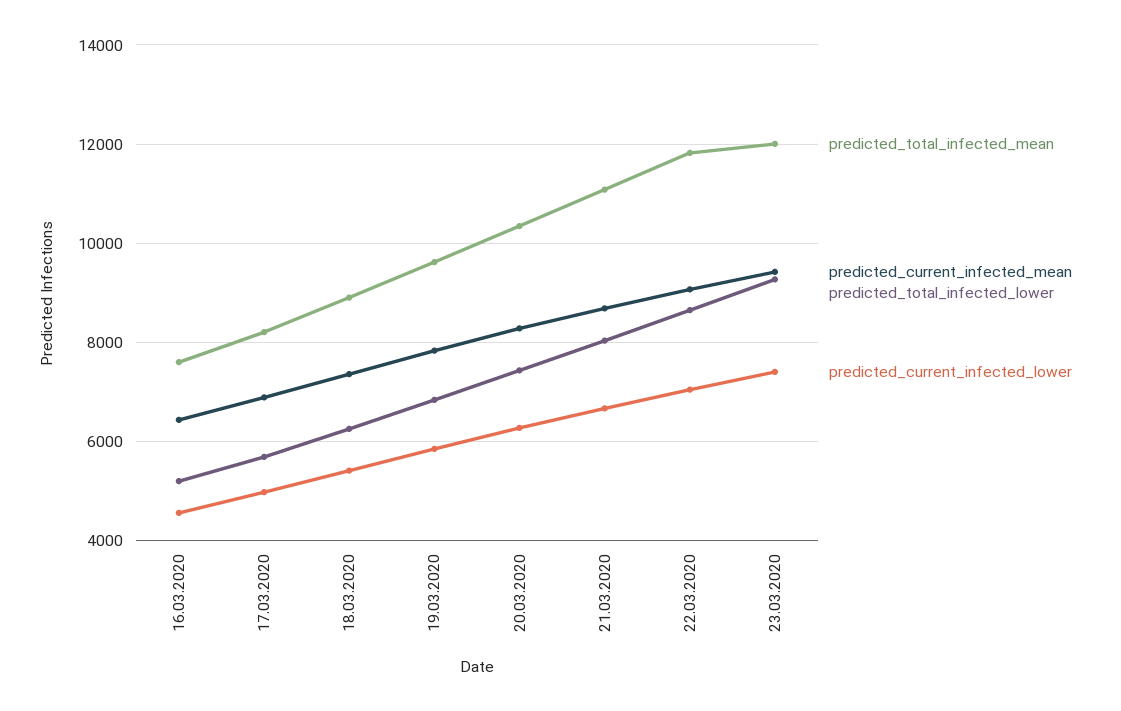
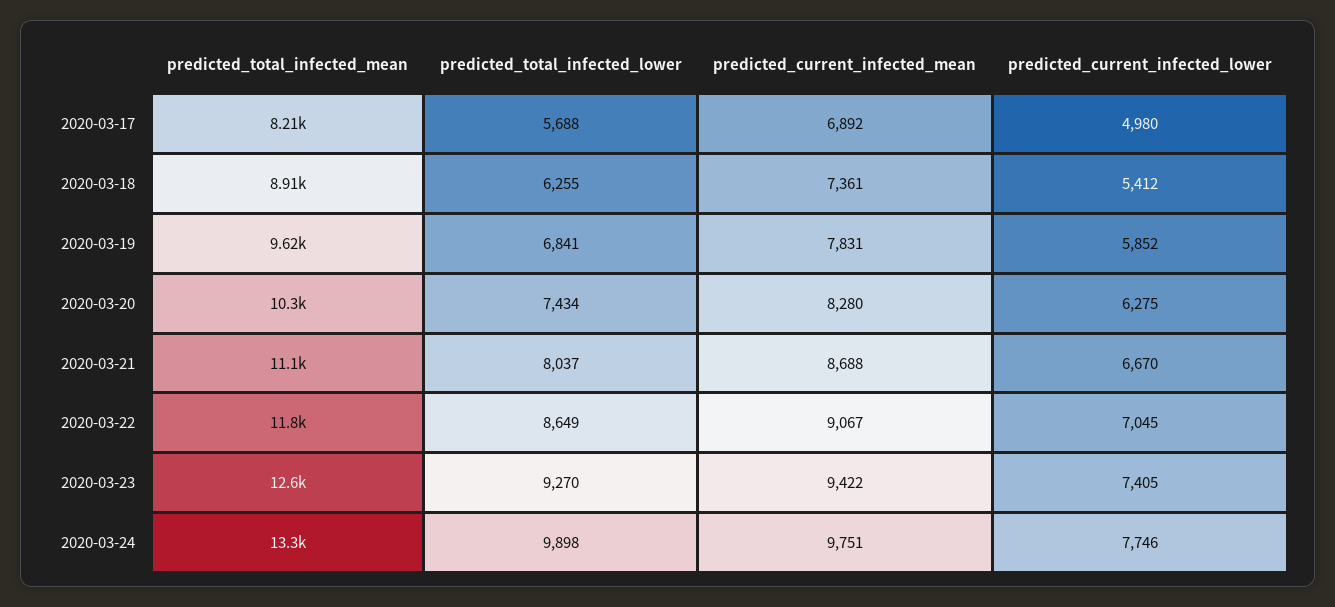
predicted_total_infected_mean, 16.03.2020: 7600 -> none
predicted_current_infected_mean, 16.03.2020: 6400 -> none
predicted_total_infected_lower, 16.03.2020: 5200 -> none
predicted_current_infected_lower, 16.03.2020: 4600 -> none
predicted_total_infected_mean, 23.03.2020: 12000 -> 12600
predicted_total_infected_mean, 2020-03-24: none -> 13300
predicted_total_infected_lower, 2020-03-24: none -> 9898
predicted_current_infected_mean, 2020-03-24: none -> 9751
predicted_current_infected_lower, 2020-03-24: none -> 7746

